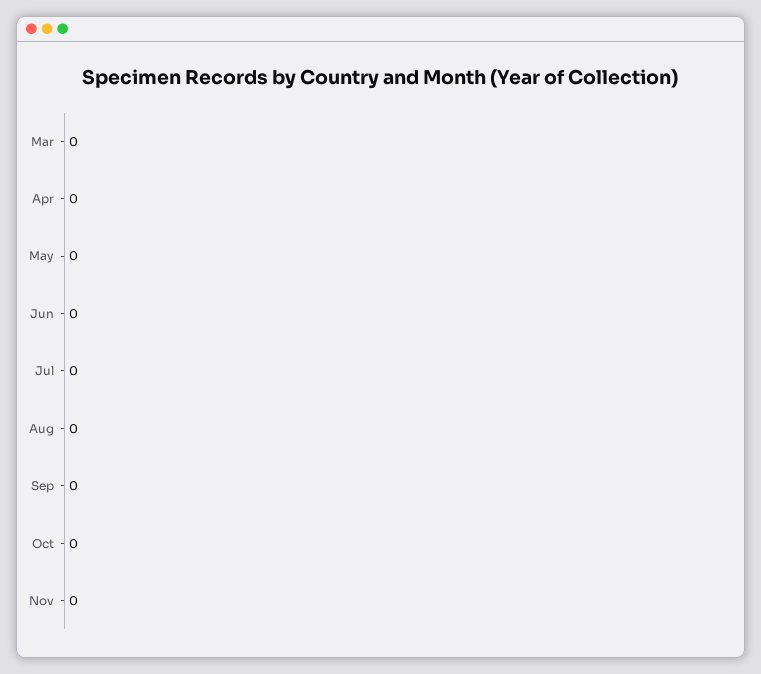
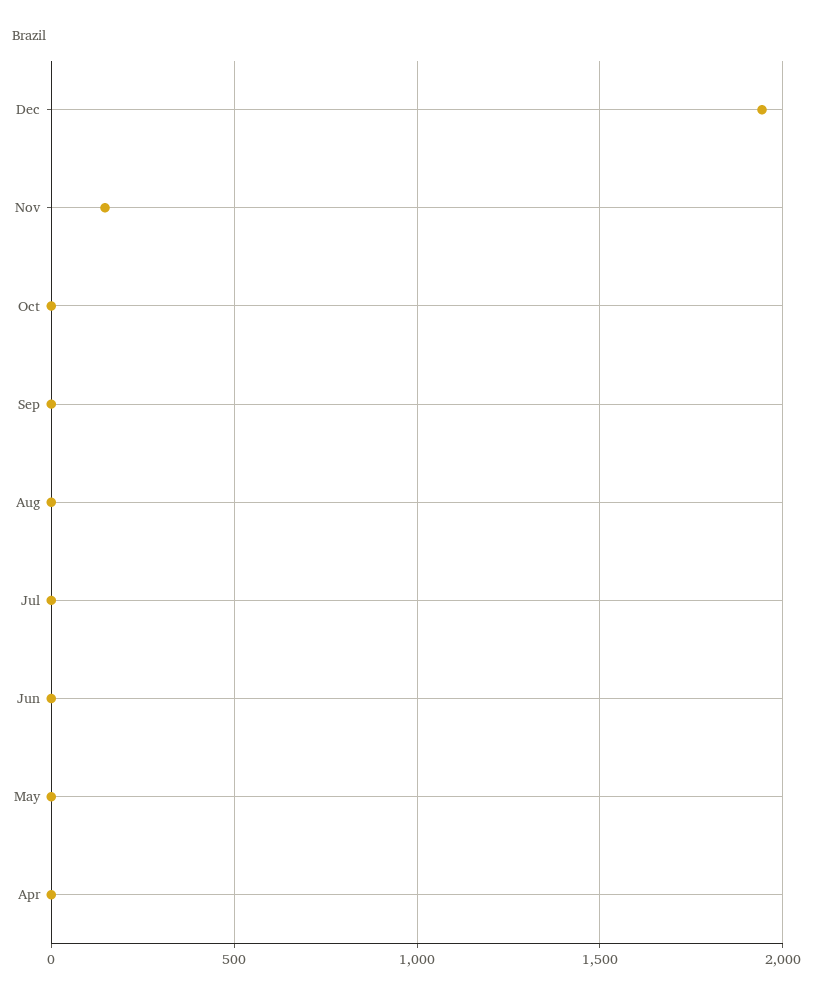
Mar: 0 -> none
Nov: 0 -> 150
Dec: none -> 1950

